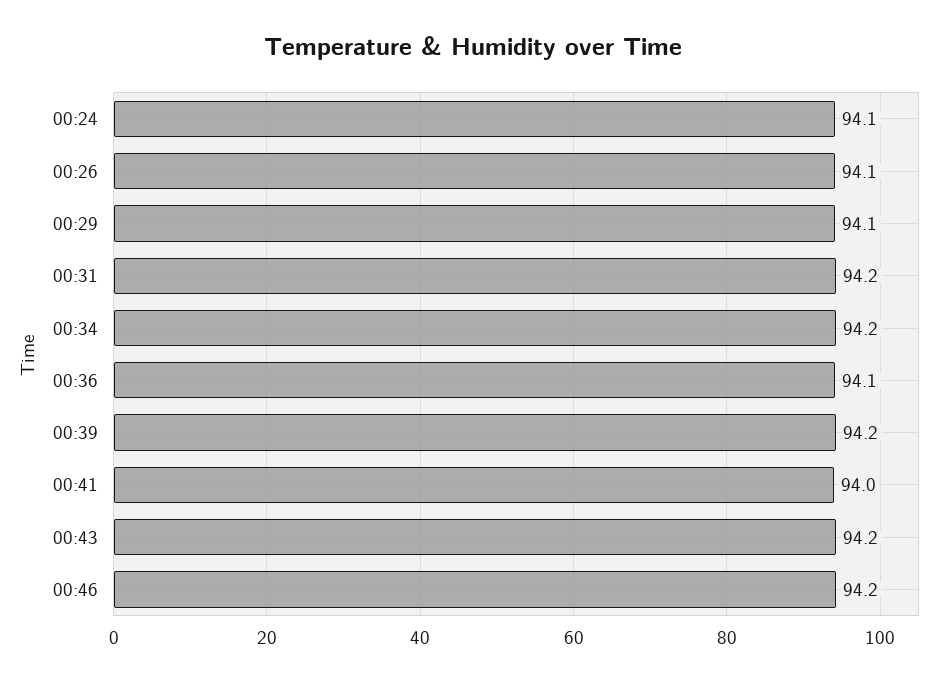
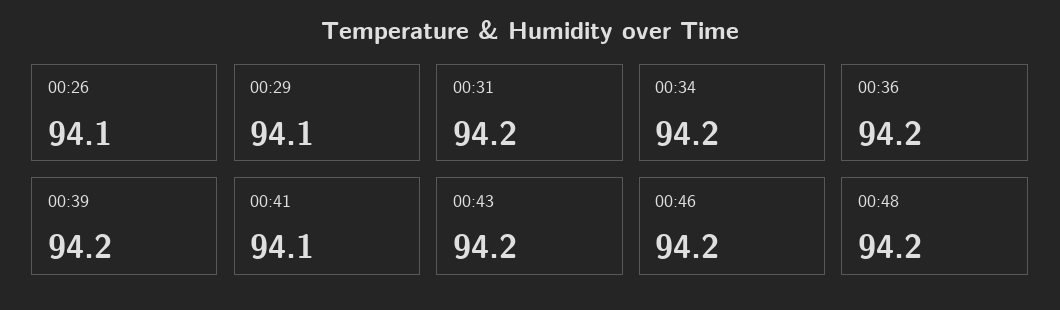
00:24: 94.1 -> none
00:36: 94.1 -> 94.2
00:41: 94 -> 94.1
00:48: none -> 94.2

